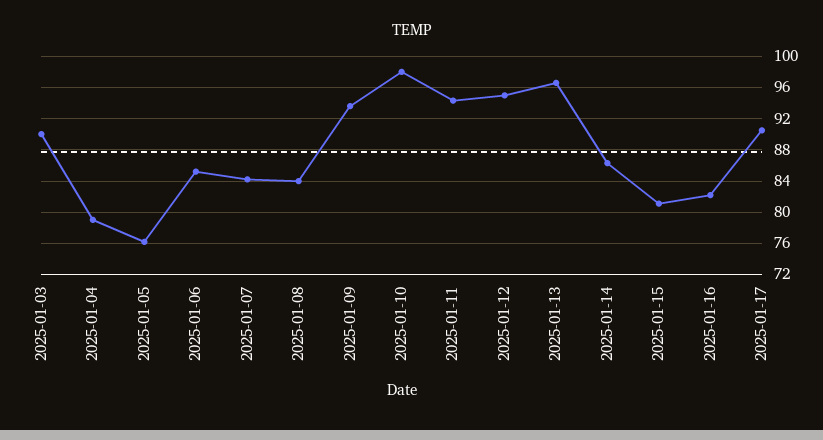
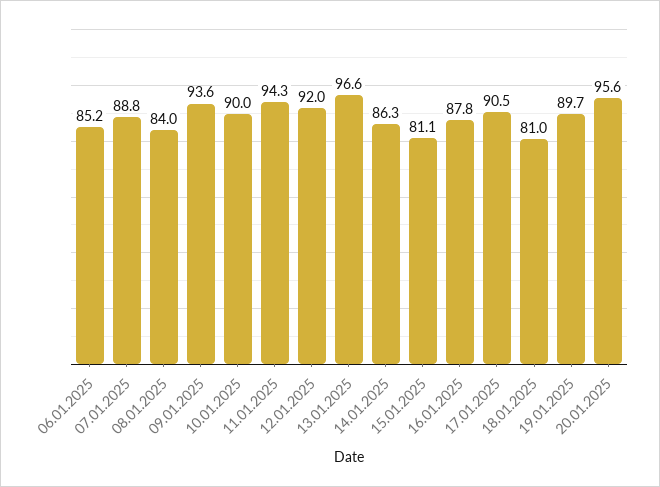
2025-01-03: 90 -> none
2025-01-04: 79 -> none
2025-01-05: 76 -> none
2025-01-07: 84 -> 88.8
2025-01-10: 98 -> 90
2025-01-12: 95 -> 92
2025-01-16: 82 -> 87.8
18.01.2025: none -> 81
19.01.2025: none -> 89.7
20.01.2025: none -> 95.6

